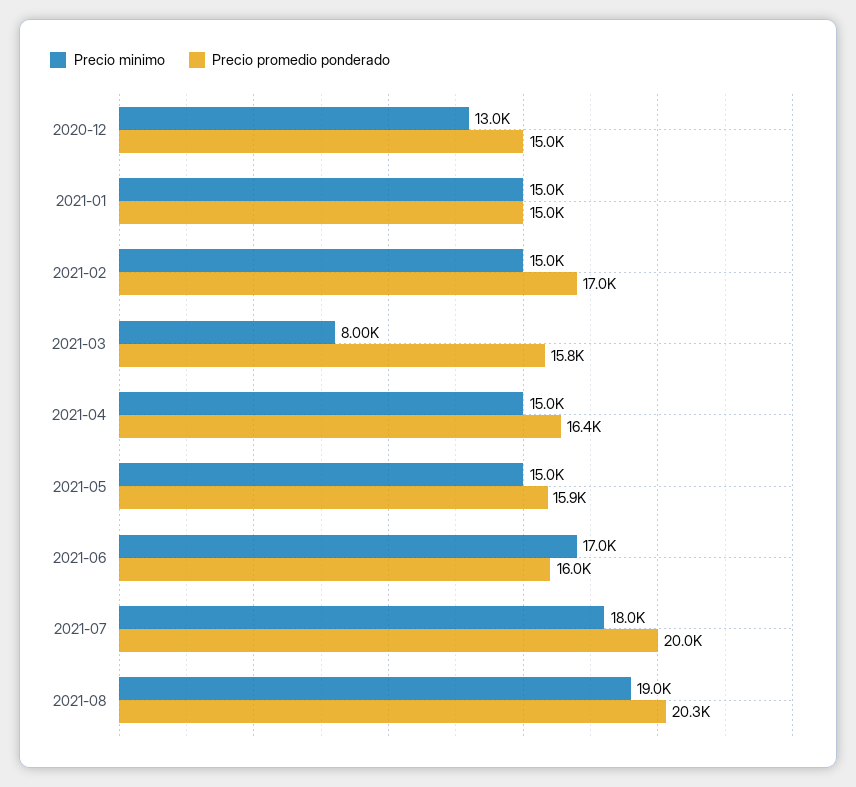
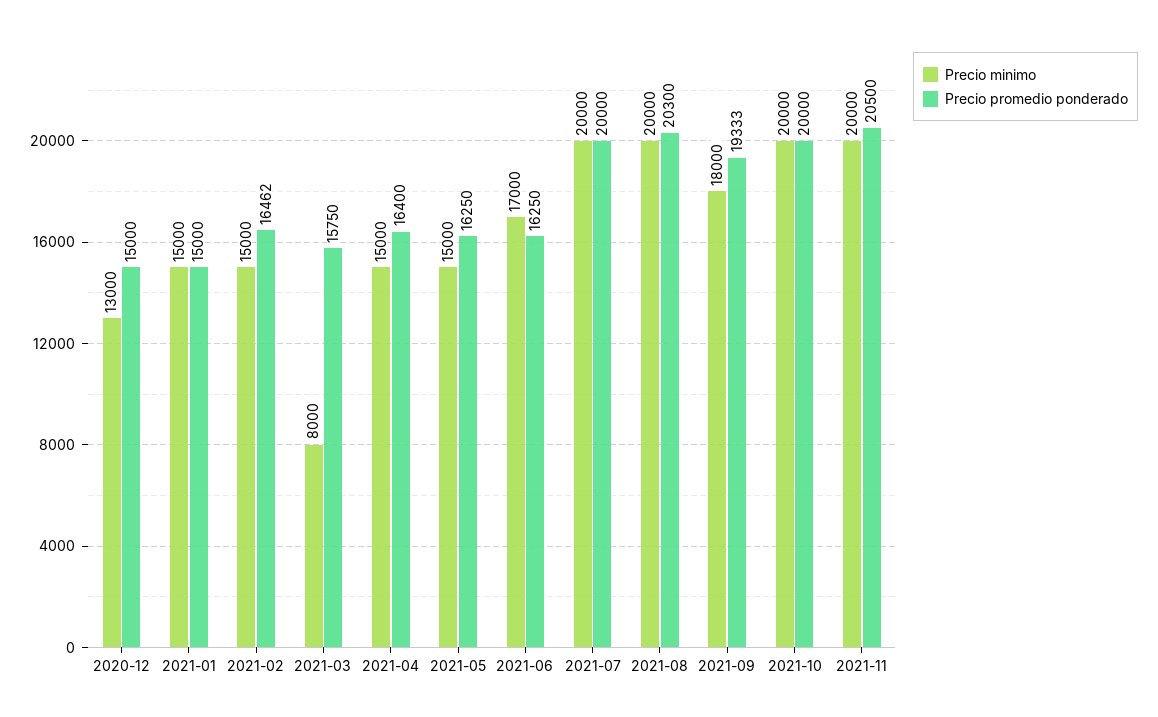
Precio promedio ponderado, 2021-02: 17000 -> 16462
Precio promedio ponderado, 2021-05: 15900 -> 16250
Precio promedio ponderado, 2021-06: 16000 -> 16250
Precio minimo, 2021-07: 18000 -> 20000
Precio minimo, 2021-08: 19000 -> 20000
Precio minimo, 2021-09: none -> 18000
Precio promedio ponderado, 2021-09: none -> 19333
Precio minimo, 2021-10: none -> 20000
Precio promedio ponderado, 2021-10: none -> 20000
Precio minimo, 2021-11: none -> 20000
Precio promedio ponderado, 2021-11: none -> 20500

